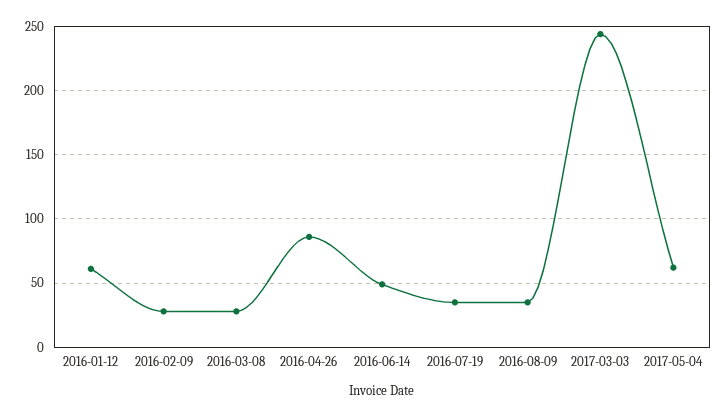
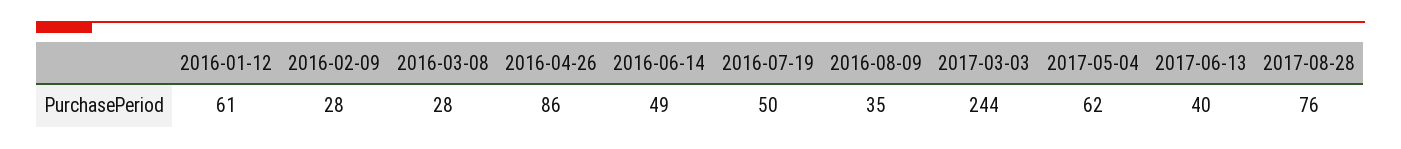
2016-07-19: 35 -> 50
2017-06-13: none -> 40
2017-08-28: none -> 76

